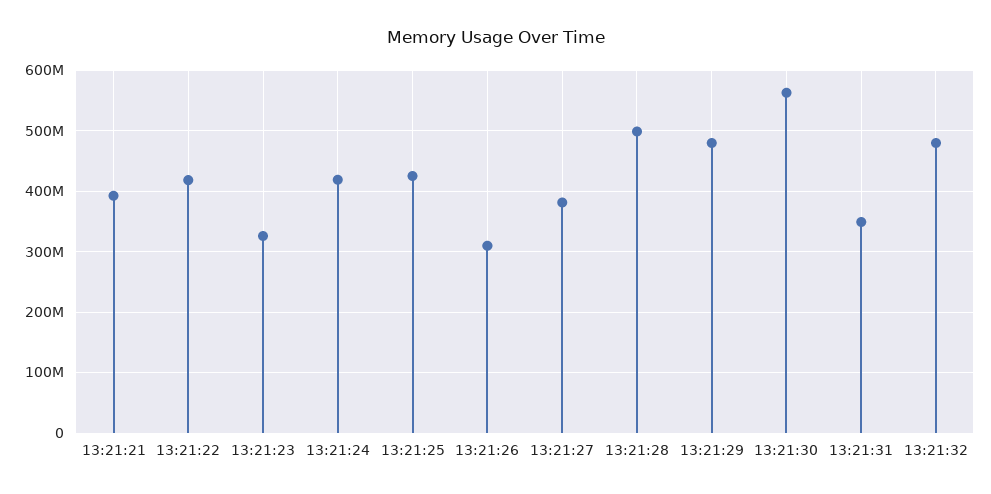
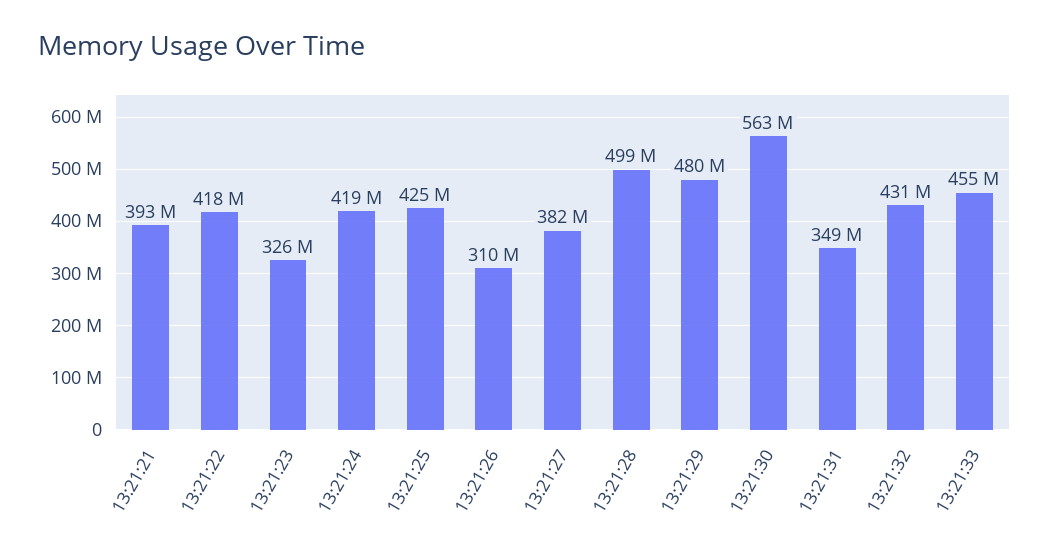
13:21:32: 480000000 -> 431000000
13:21:33: none -> 455000000

